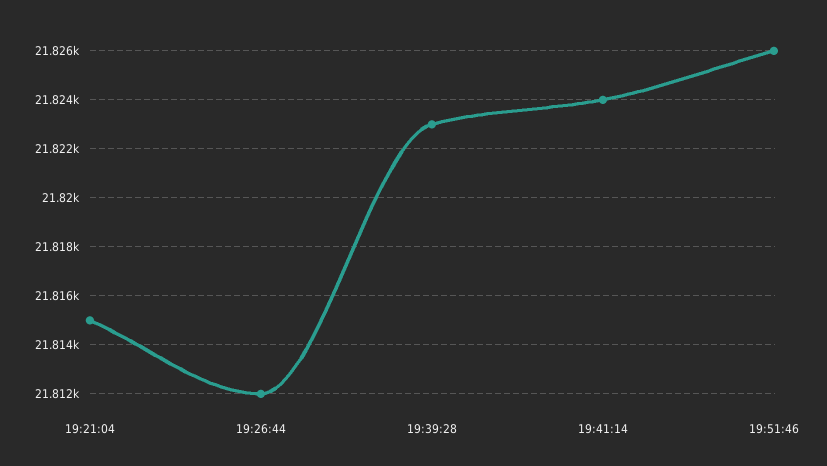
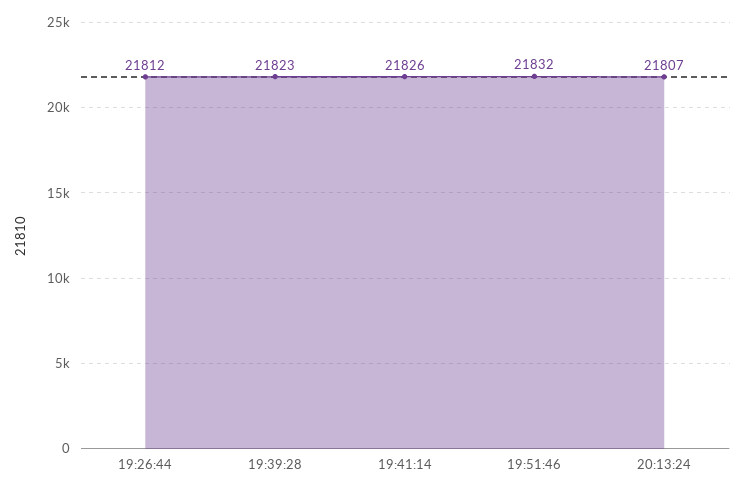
19:21:04: 21815 -> none
19:41:14: 21824 -> 21826
19:51:46: 21826 -> 21832
20:13:24: none -> 21807

